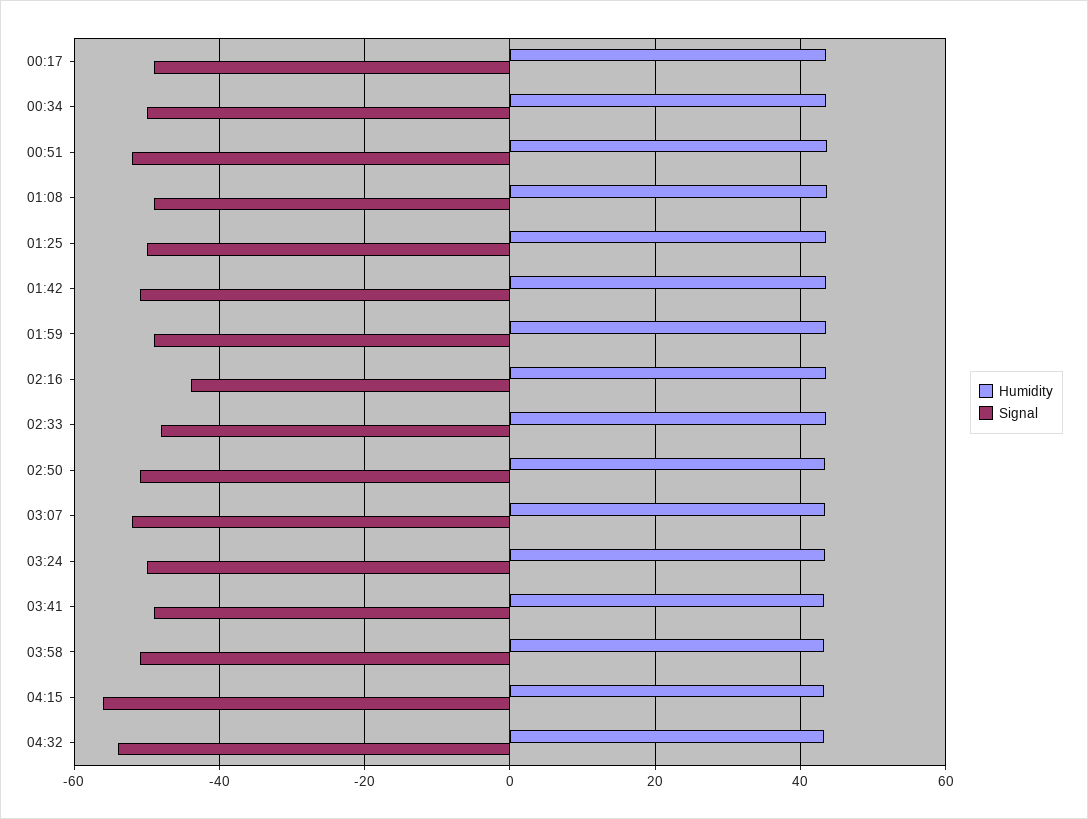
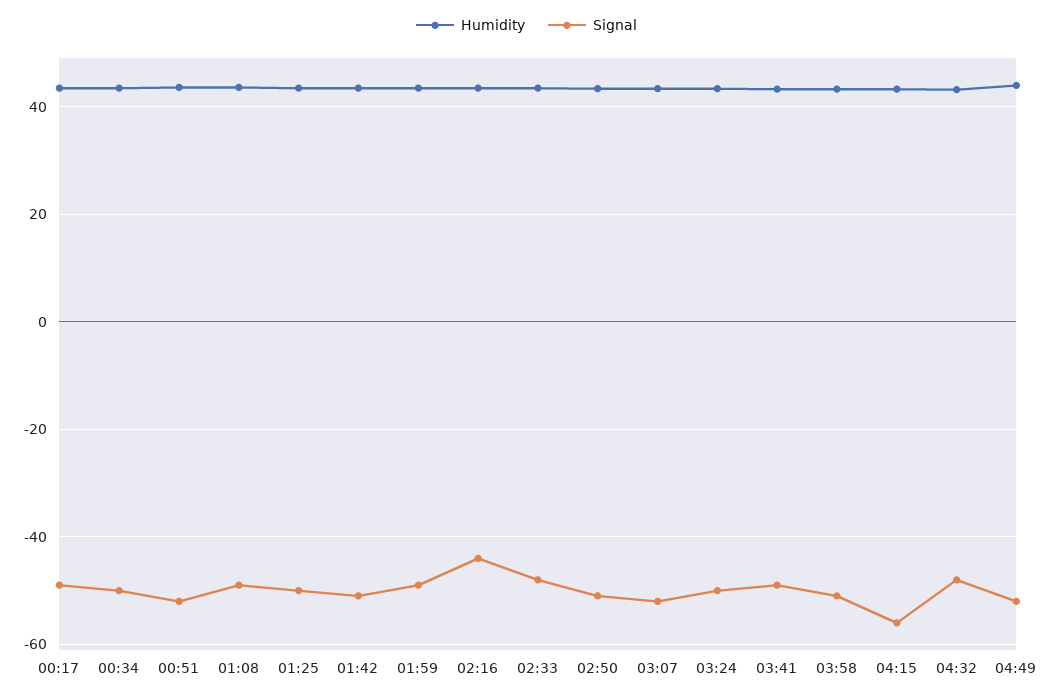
Signal, 04:32: -54 -> -48
Humidity, 04:49: none -> 44
Signal, 04:49: none -> -52

